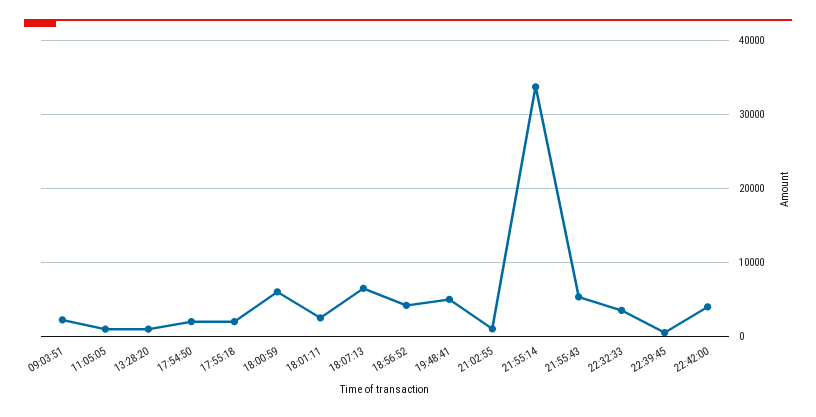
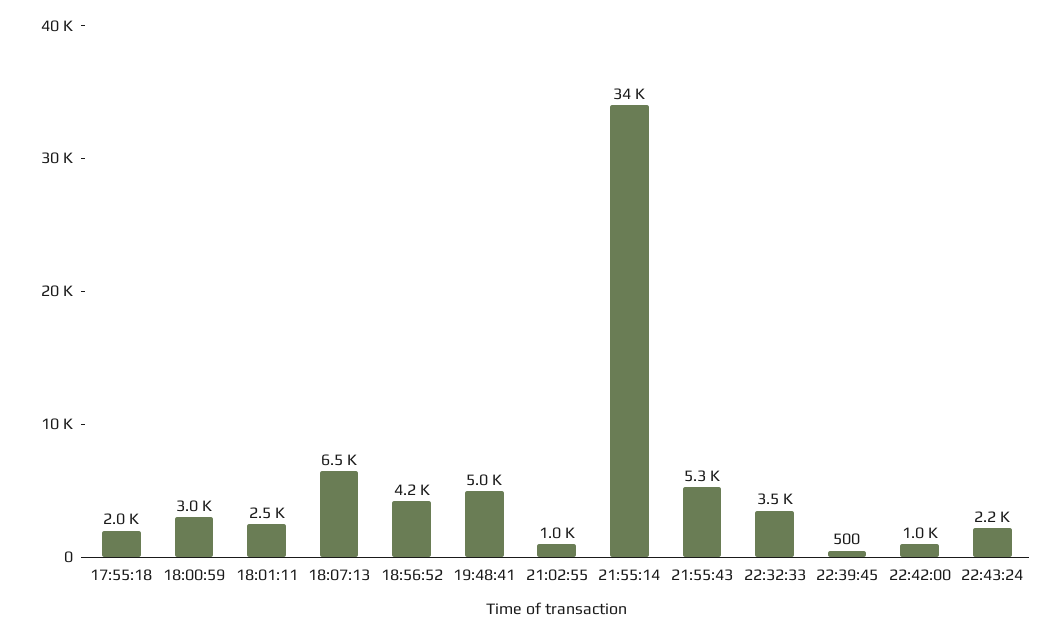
09:03:51: 2000 -> none
11:05:05: 1000 -> none
13:28:20: 1000 -> none
17:54:50: 2000 -> none
18:00:59: 6000 -> 3000
22:42:00: 4000 -> 1000
22:43:24: none -> 2200

